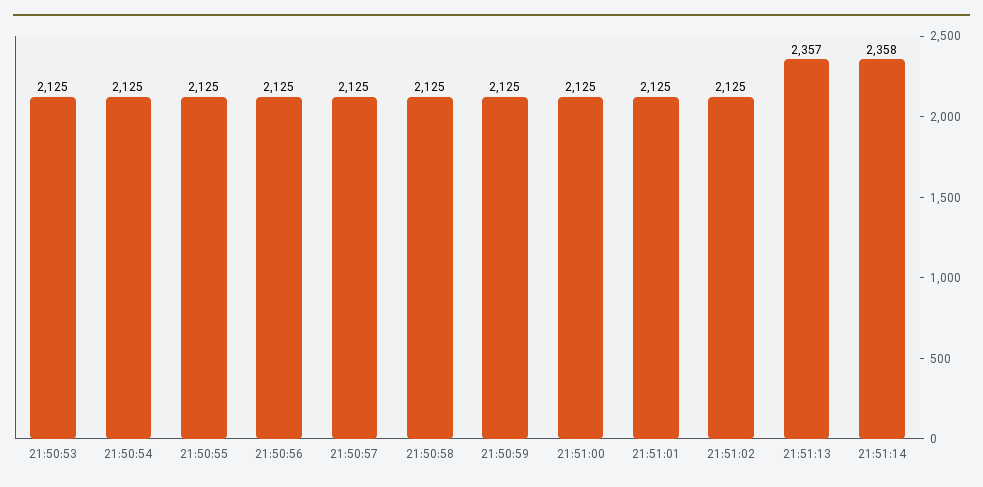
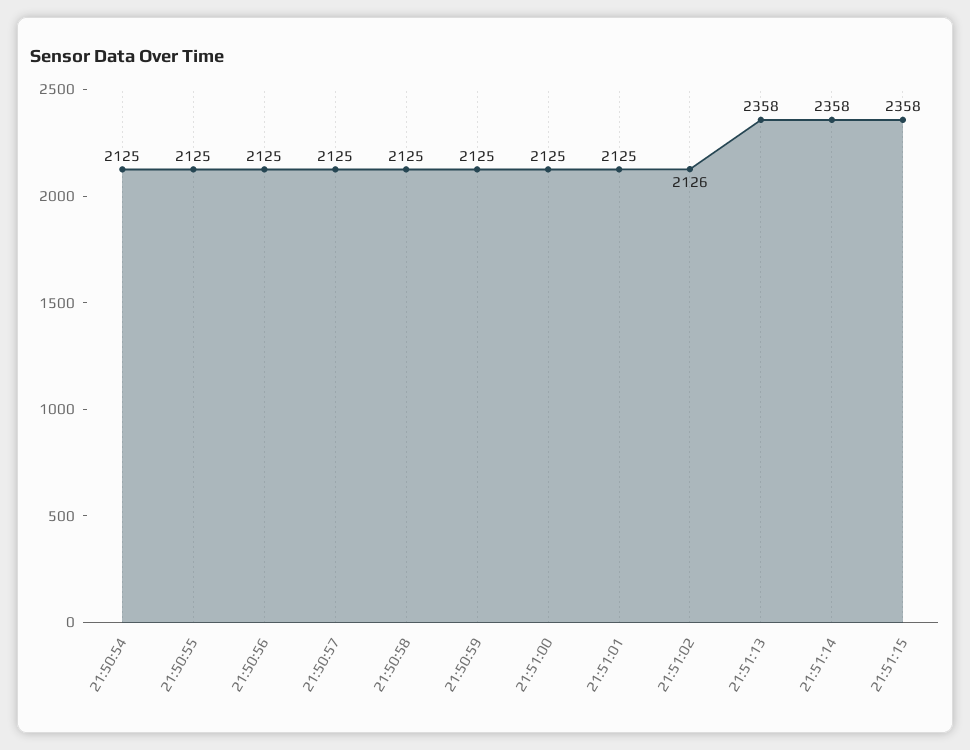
21:50:53: 2125 -> none
21:51:02: 2125 -> 2126
21:51:13: 2357 -> 2358
21:51:15: none -> 2358

